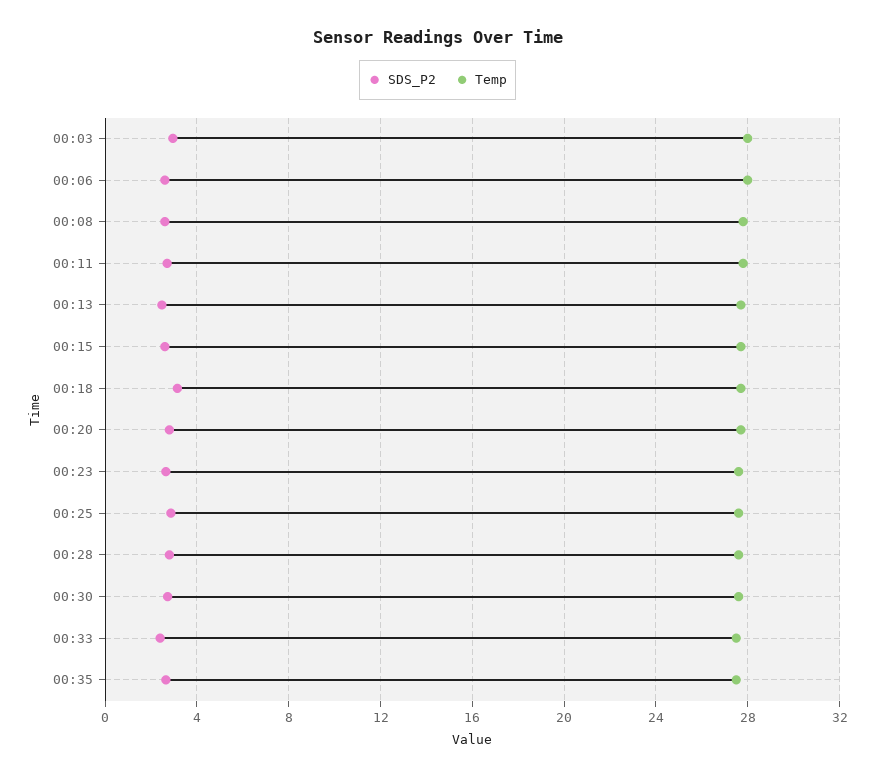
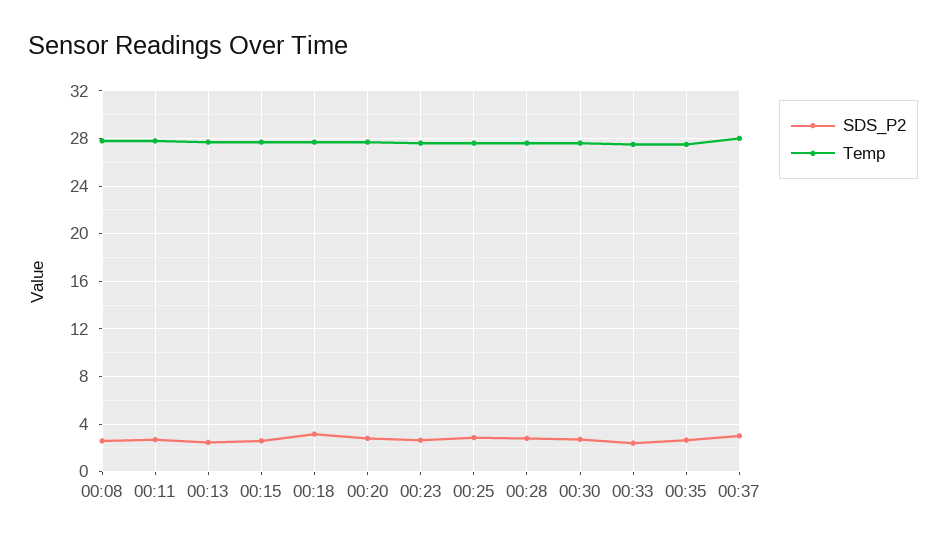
SDS_P2, 00:03: 3 -> none
Temp, 00:03: 28 -> none
SDS_P2, 00:06: 2.5 -> none
Temp, 00:06: 28 -> none
SDS_P2, 00:37: none -> 3
Temp, 00:37: none -> 28

